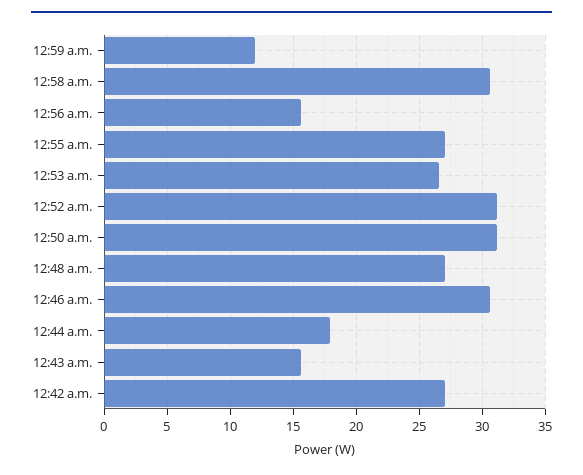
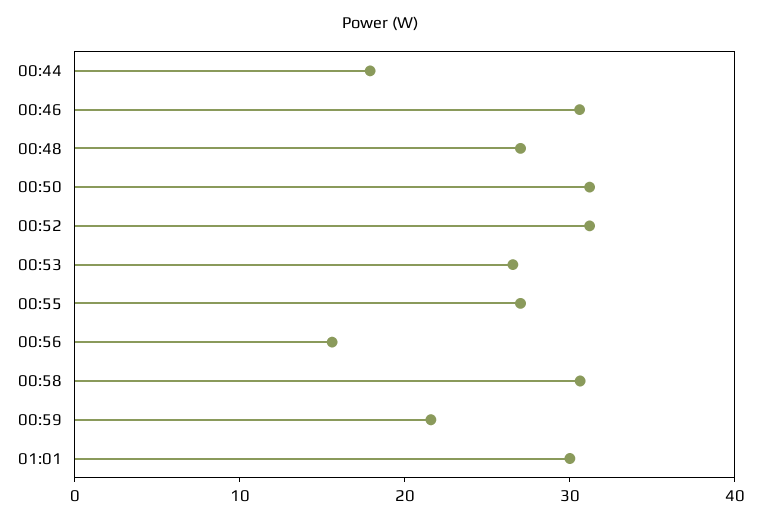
12:59 a.m.: 12 -> 22
12:43 a.m.: 15.5 -> none
12:42 a.m.: 27 -> none
01:01: none -> 30

